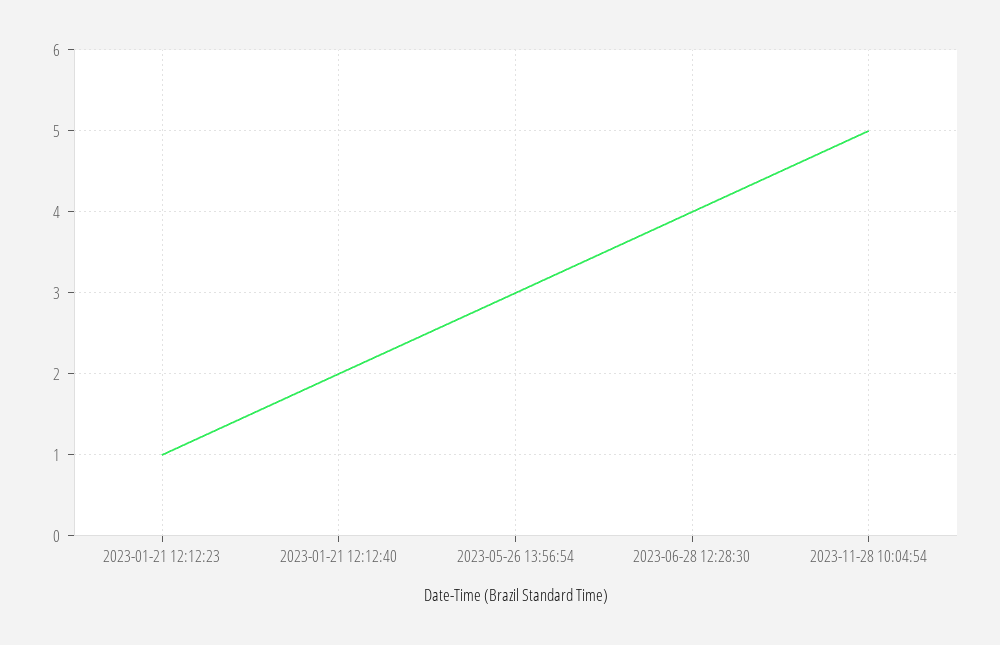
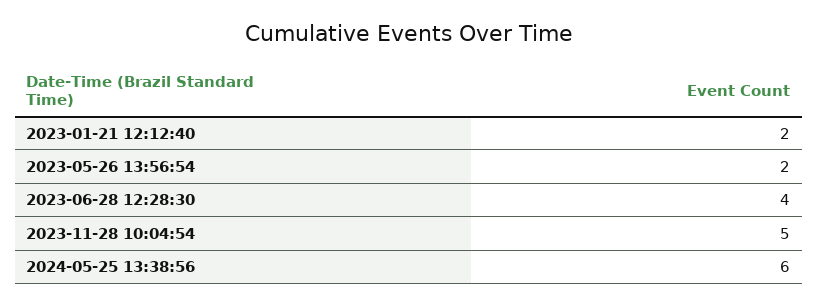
2023-01-21 12:12:23: 1 -> none
2023-05-26 13:56:54: 3 -> 2
2024-05-25 13:38:56: none -> 6

